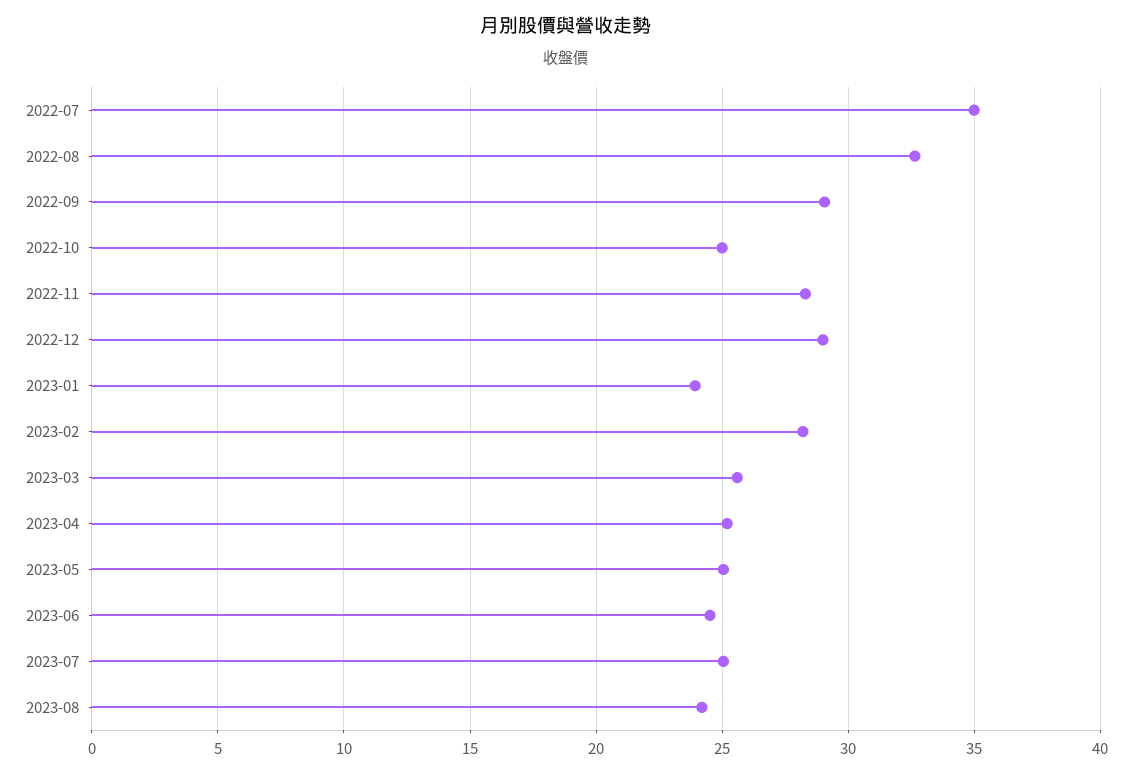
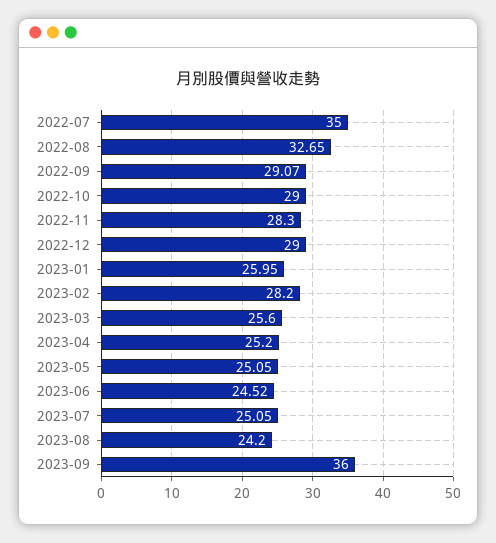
2022-10: 25 -> 29
2023-01: 24 -> 25.95
2023-09: none -> 36

